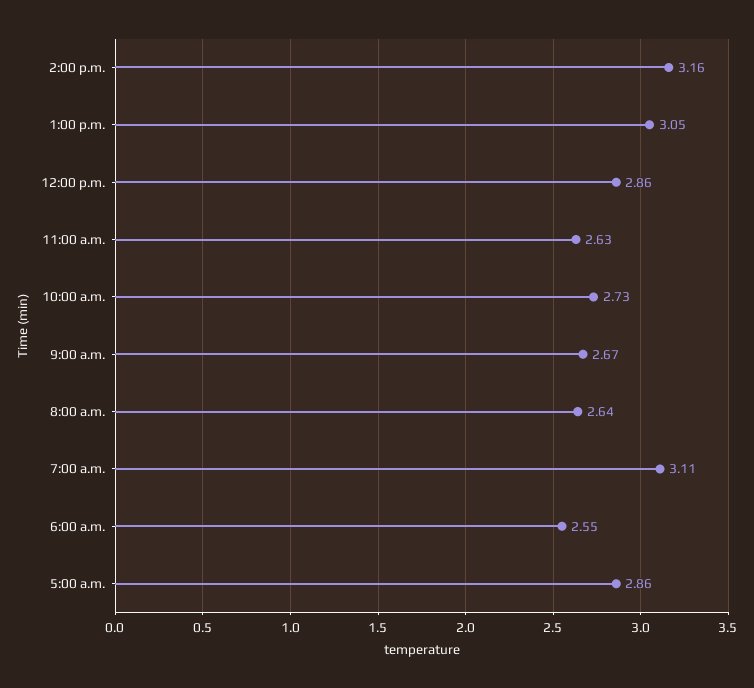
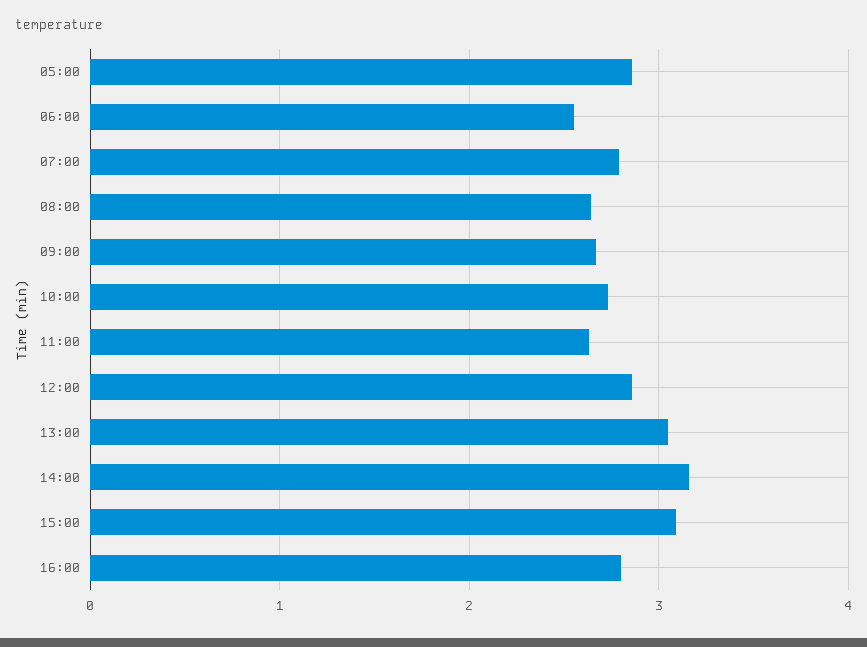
7:00 a.m.: 3.11 -> 2.8
15:00: none -> 3.1
16:00: none -> 2.8

